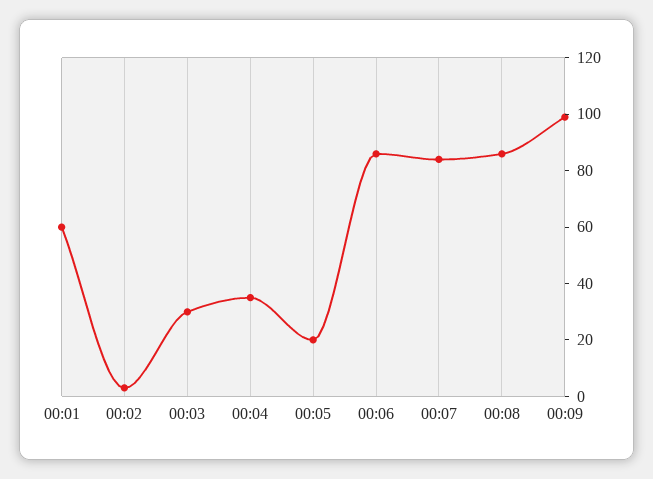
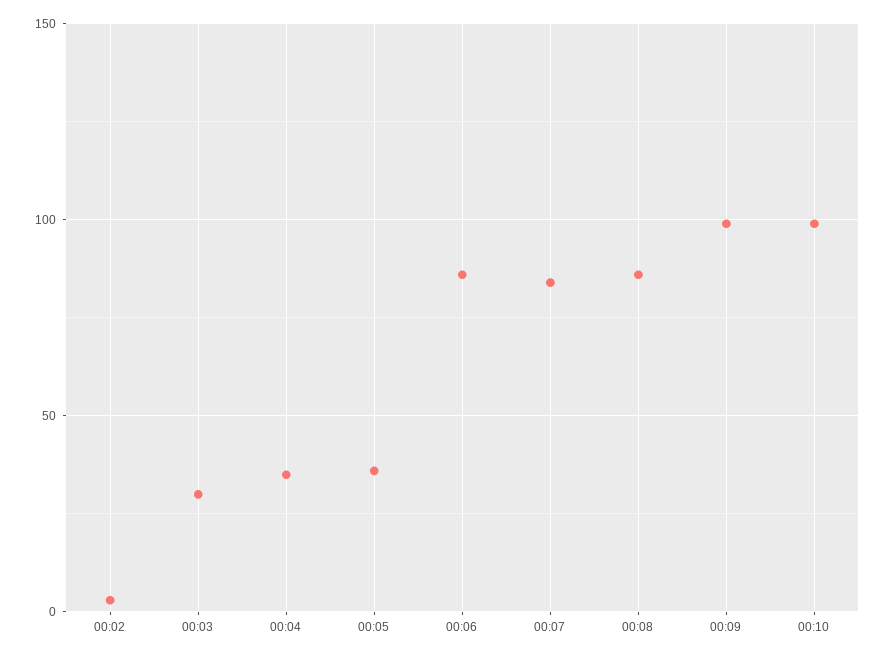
00:01: 60 -> none
00:05: 20 -> 35
00:10: none -> 100

